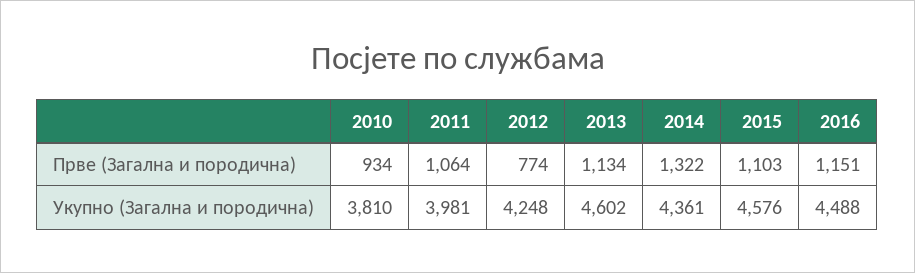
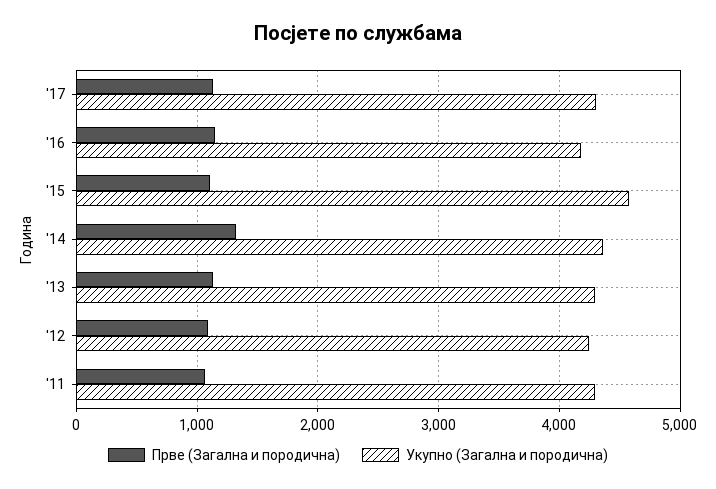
Прве (Загална и породична), 2010: 934 -> none
Прве (Загална и породична), 2012: 774 -> 1100
Укупно (Загална и породична), 2010: 3810 -> none
Укупно (Загална и породична), 2011: 3981 -> 4300
Укупно (Загална и породична), 2013: 4602 -> 4300
Укупно (Загална и породична), 2016: 4488 -> 4200
Прве (Загална и породична), '17: none -> 1100
Укупно (Загална и породична), '17: none -> 4300

